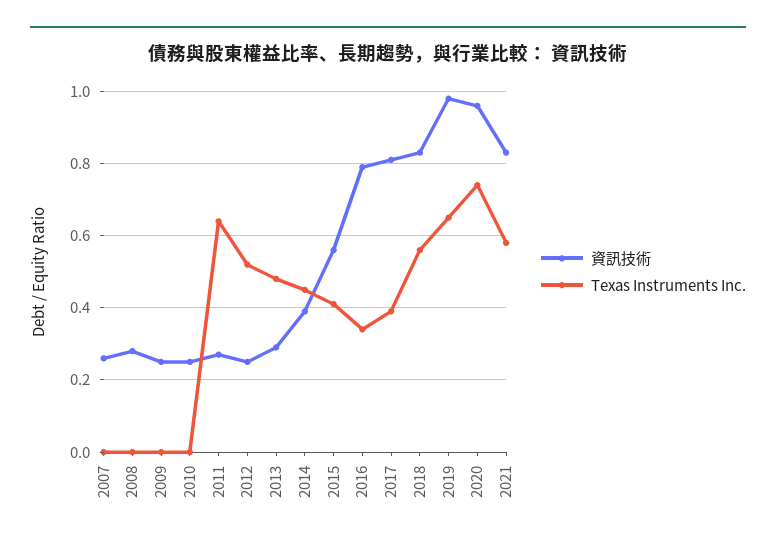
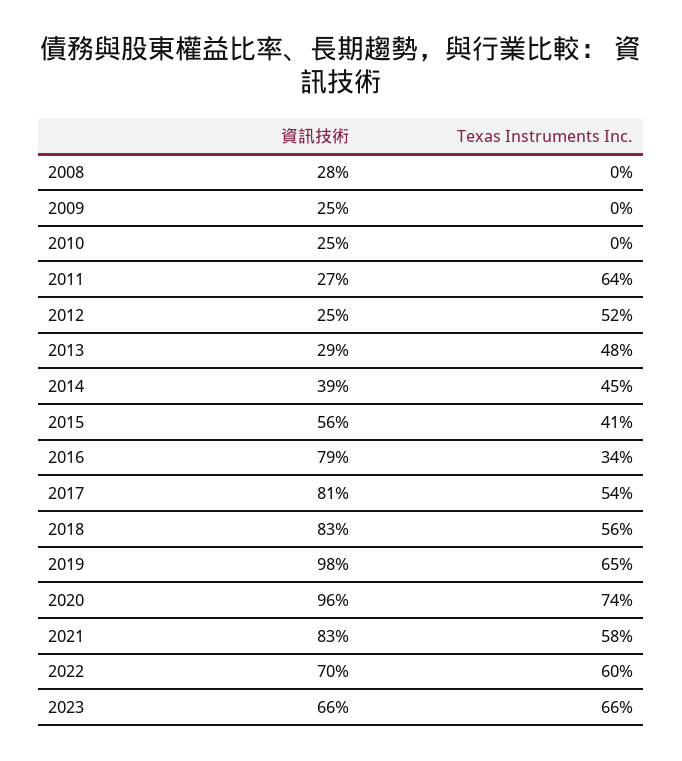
資訊技術, 2007: 0.25 -> none
Texas Instruments Inc., 2007: 0 -> none
Texas Instruments Inc., 2017: 0.4 -> 0.54
資訊技術, 2022: none -> 0.7
Texas Instruments Inc., 2022: none -> 0.6
資訊技術, 2023: none -> 0.66
Texas Instruments Inc., 2023: none -> 0.66

